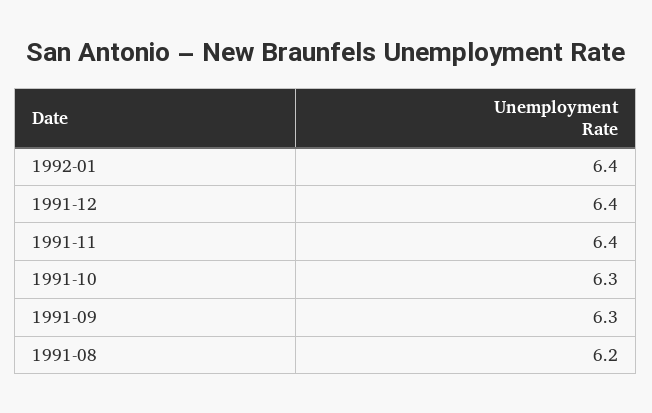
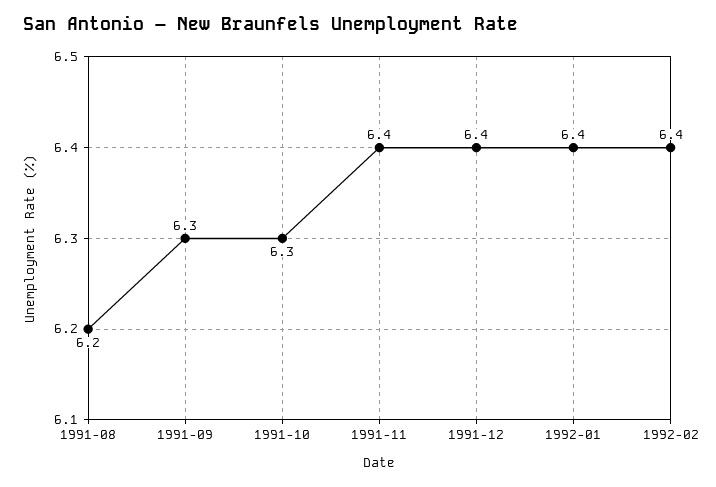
1992-02: none -> 6.4

